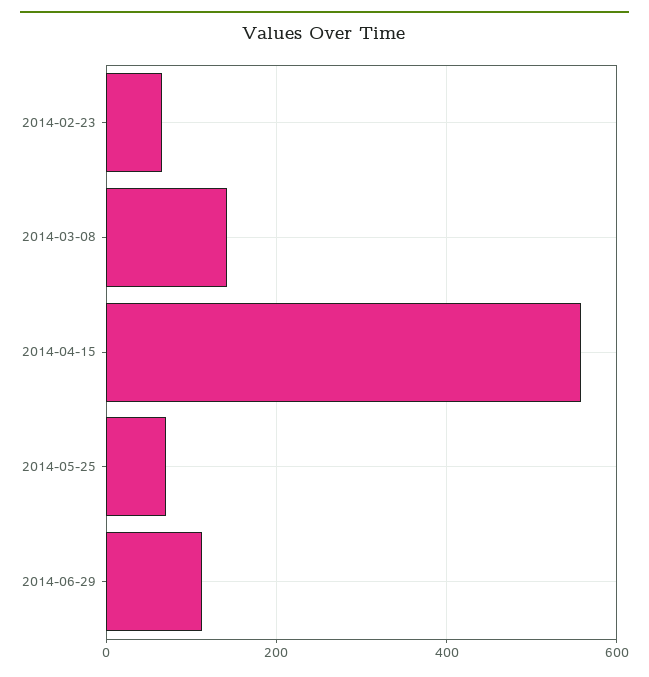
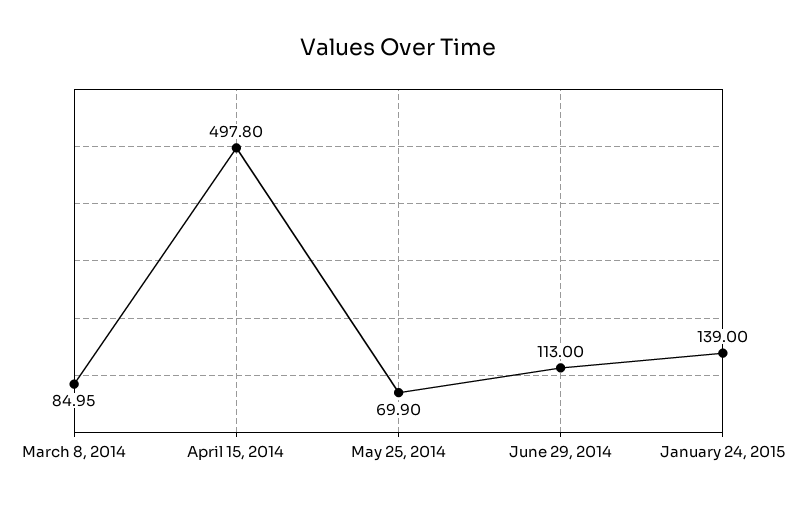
2014-02-23: 60 -> none
2014-03-08: 140 -> 84.95
2014-04-15: 560 -> 497.8
January 24, 2015: none -> 139

